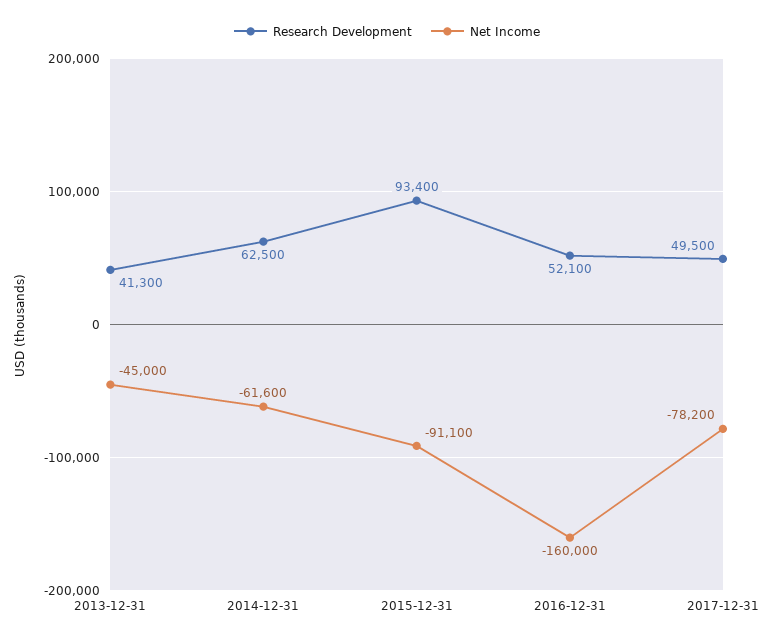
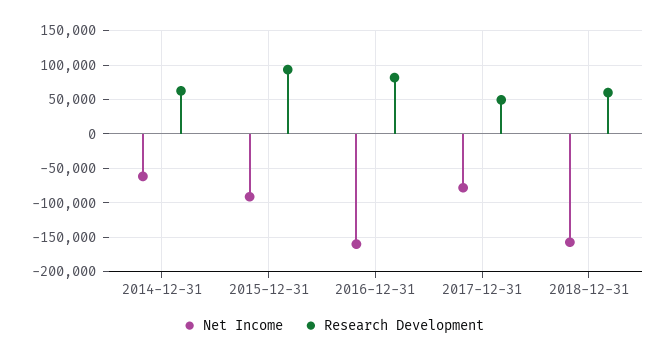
Research Development, 2013-12-31: 41300 -> none
Net Income, 2013-12-31: -45000 -> none
Research Development, 2016-12-31: 52100 -> 80000
Net Income, 2018-12-31: none -> -160000
Research Development, 2018-12-31: none -> 60000

